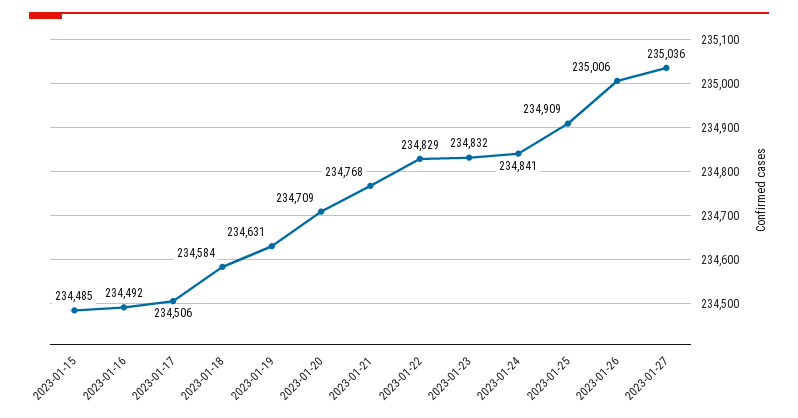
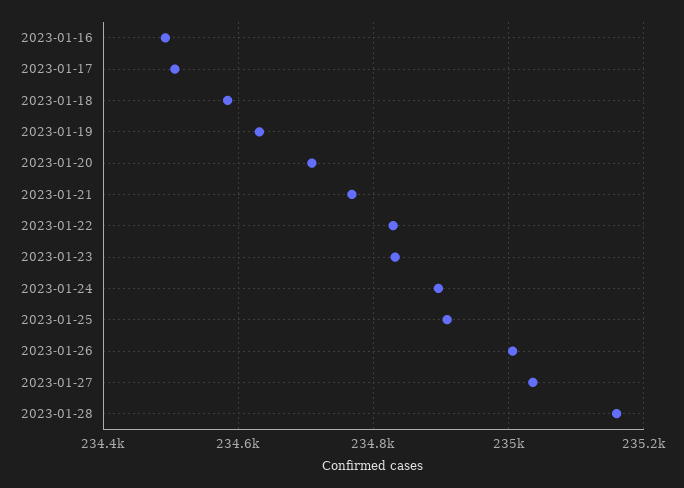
2023-01-15: 234485 -> none
2023-01-24: 234841 -> 234900
2023-01-28: none -> 235160

